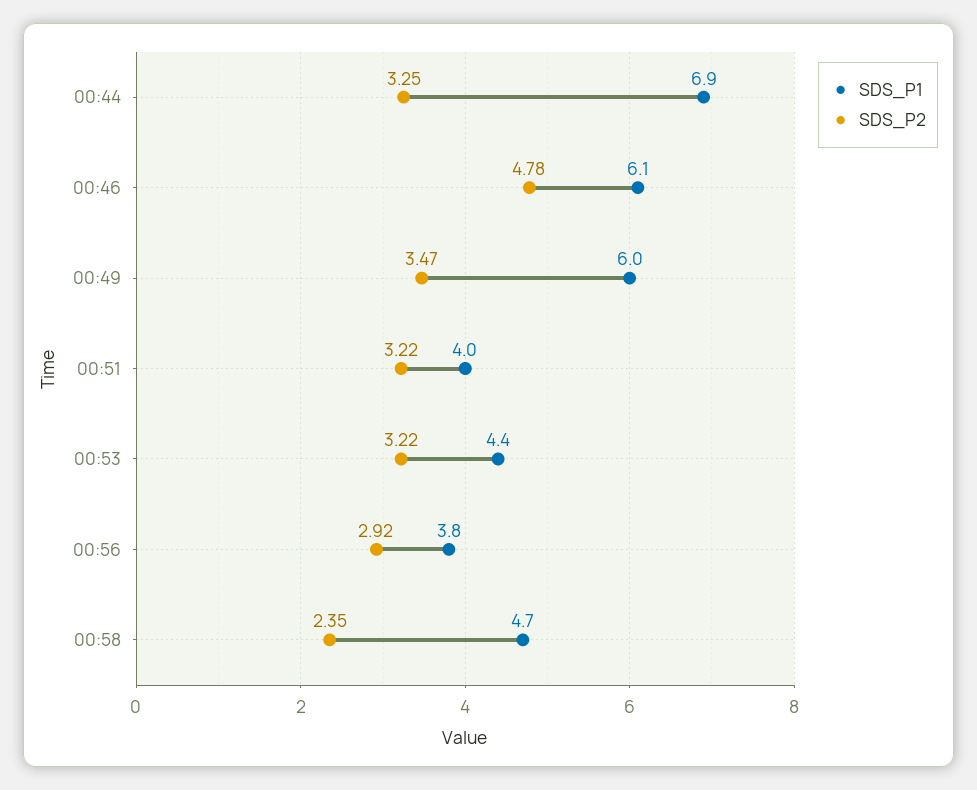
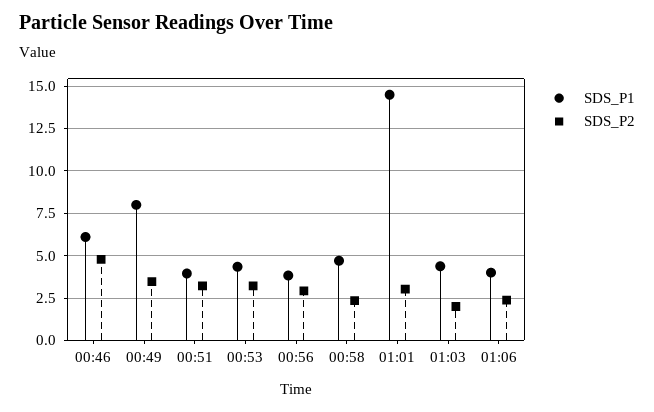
SDS_P1, 00:44: 6.9 -> none
SDS_P2, 00:44: 3.25 -> none
SDS_P1, 00:49: 6 -> 8
SDS_P1, 01:01: none -> 14.5
SDS_P2, 01:01: none -> 3
SDS_P1, 01:03: none -> 4.5
SDS_P2, 01:03: none -> 2
SDS_P1, 01:06: none -> 4
SDS_P2, 01:06: none -> 2.5

